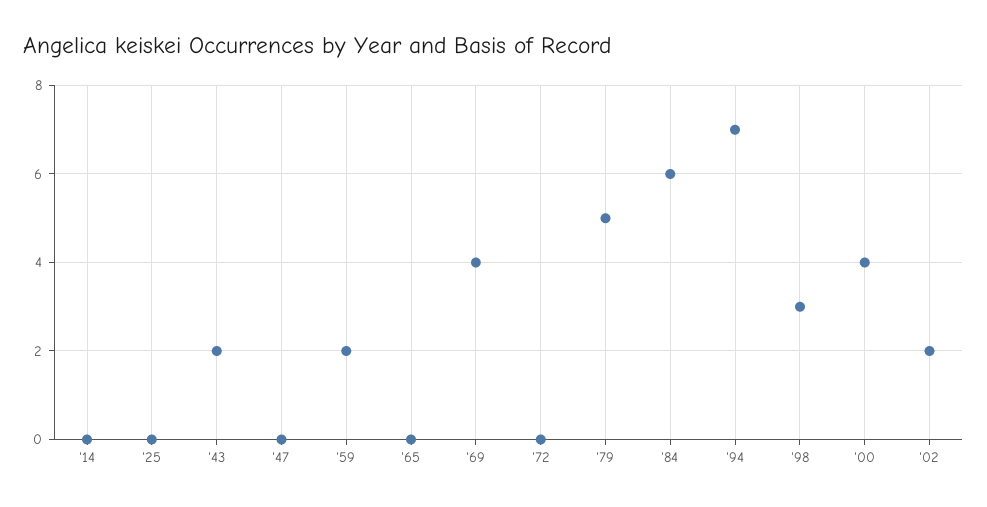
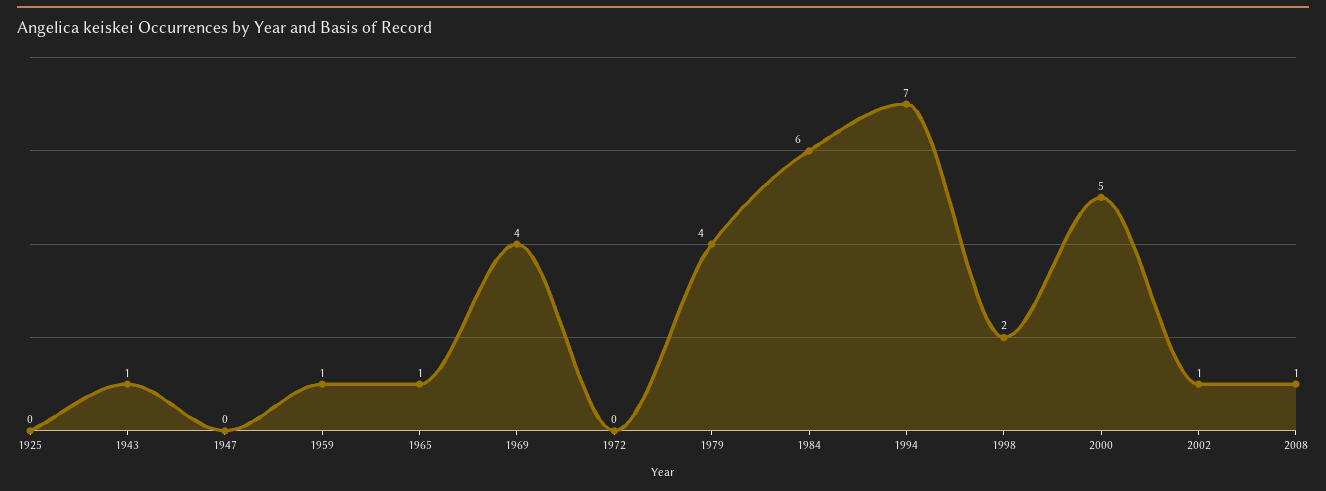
'14: 0 -> none
'43: 2 -> 1
'59: 2 -> 1
'65: 0 -> 1
'79: 5 -> 4
'98: 3 -> 2
'00: 4 -> 5
'02: 2 -> 1
2008: none -> 1

